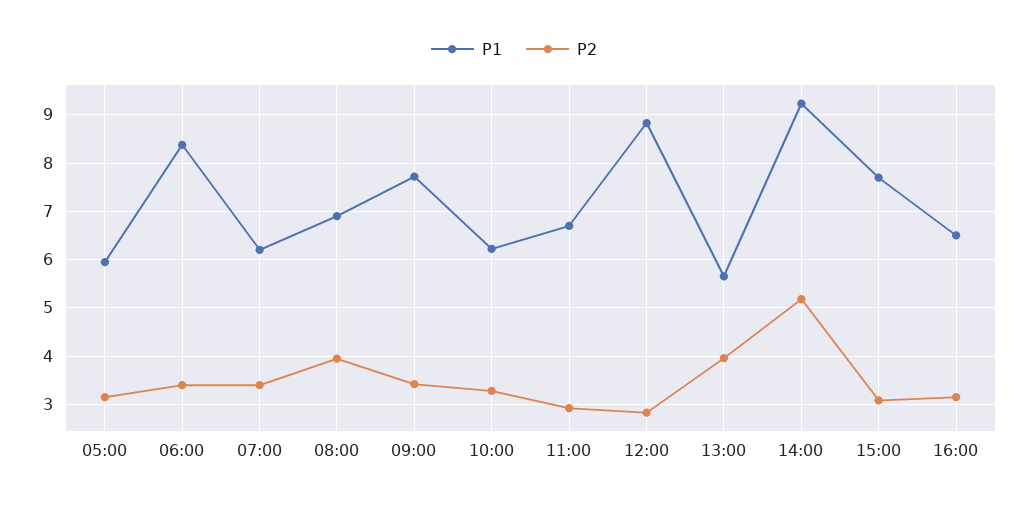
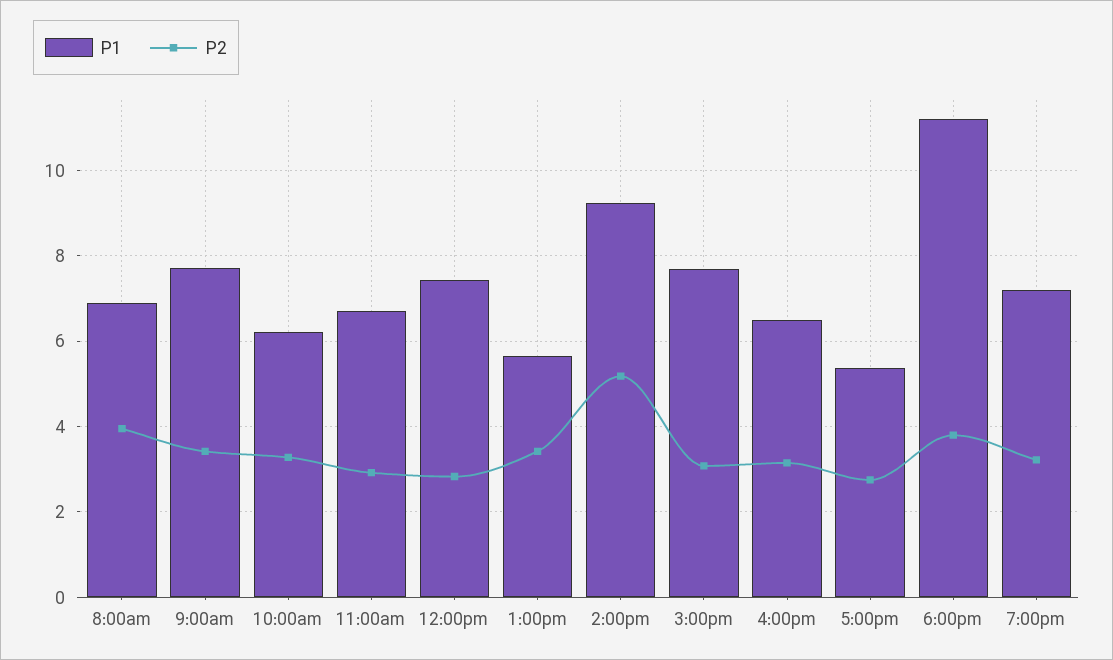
P1, 05:00: 6 -> none
P2, 05:00: 3.2 -> none
P1, 06:00: 8.4 -> none
P2, 06:00: 3.4 -> none
P1, 07:00: 6.2 -> none
P2, 07:00: 3.4 -> none
P1, 12:00: 8.8 -> 7.4
P2, 13:00: 4 -> 3.4
P1, 5:00pm: none -> 5.4
P2, 5:00pm: none -> 2.8
P1, 6:00pm: none -> 11.2
P2, 6:00pm: none -> 3.8
P1, 7:00pm: none -> 7.2
P2, 7:00pm: none -> 3.2

